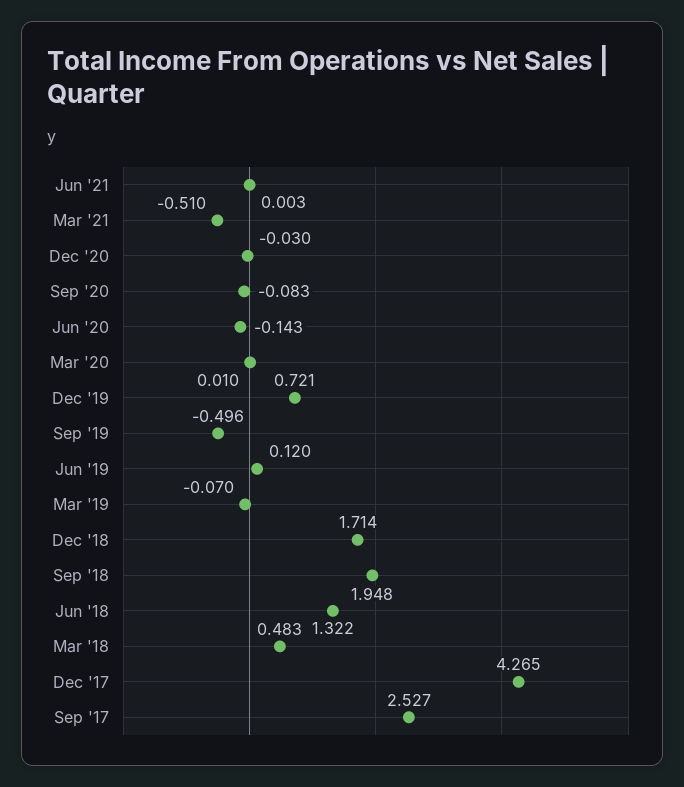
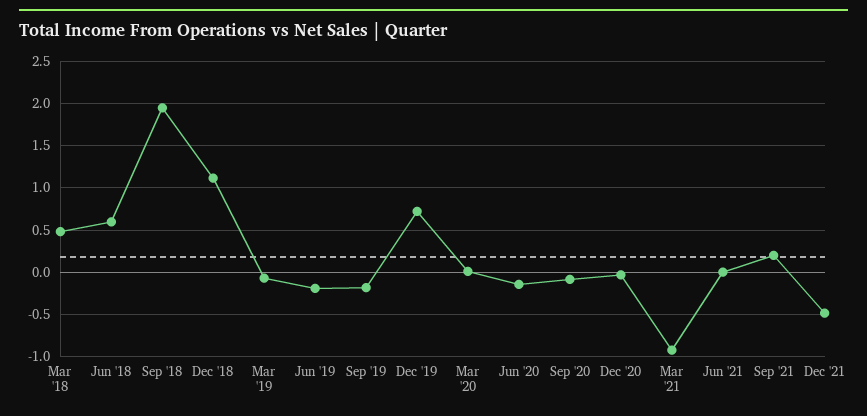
Mar '21: -0.51 -> -0.9
Sep '19: -0.496 -> -0.2
Jun '19: 0.12 -> -0.2
Dec '18: 1.714 -> 1.1
Jun '18: 1.322 -> 0.6
Dec '17: 4.265 -> none
Sep '17: 2.527 -> none
Sep '21: none -> 0.2
Dec '21: none -> -0.5

